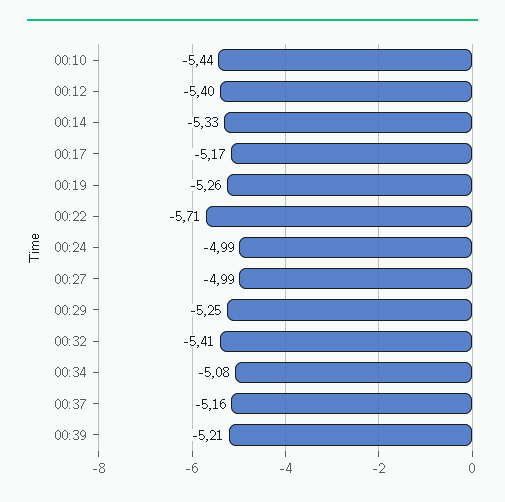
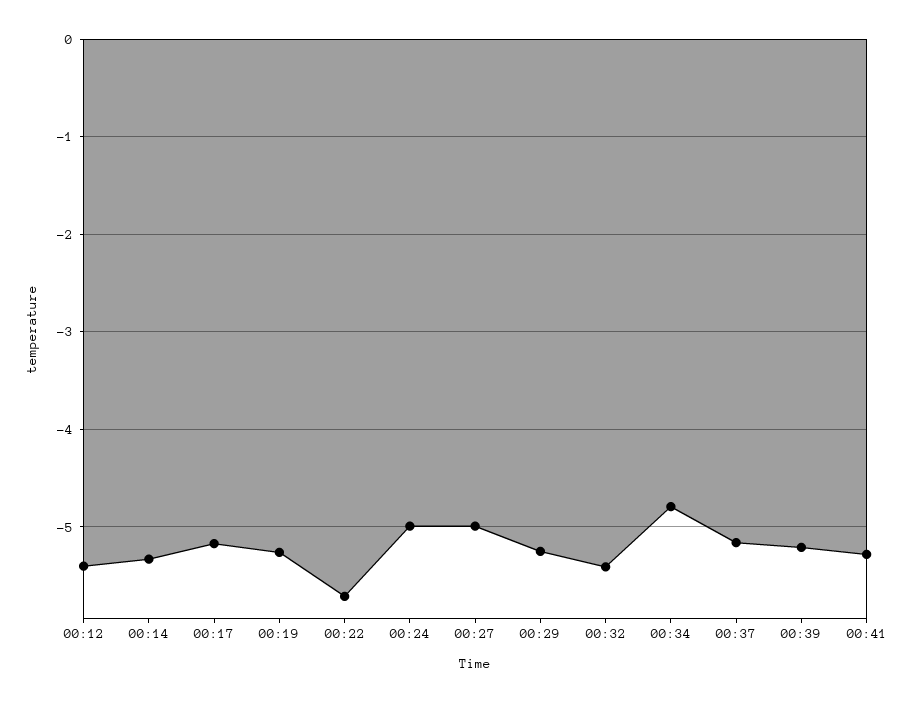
00:10: -5.44 -> none
00:34: -5.08 -> -4.8
00:41: none -> -5.3

